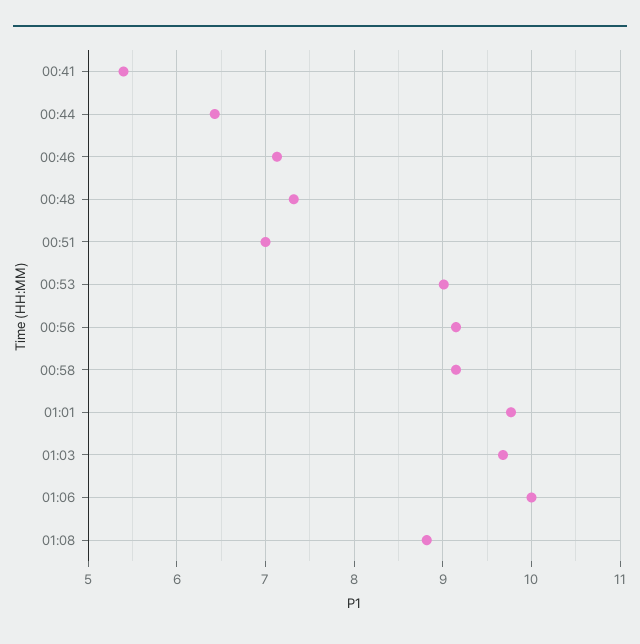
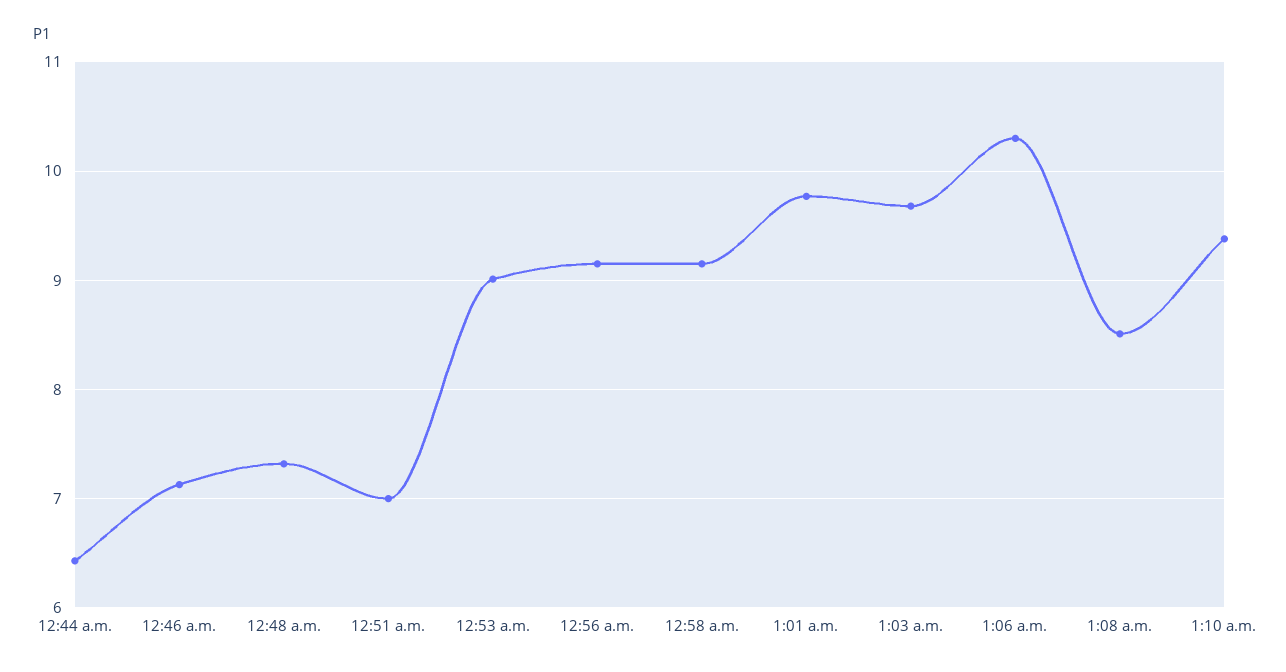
00:41: 5.4 -> none
01:06: 10 -> 10.3
01:08: 8.8 -> 8.5
1:10 a.m.: none -> 9.4

